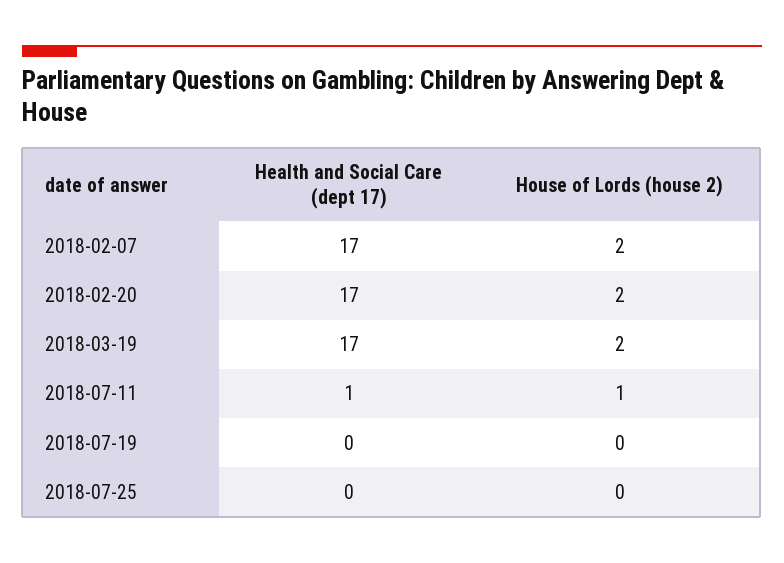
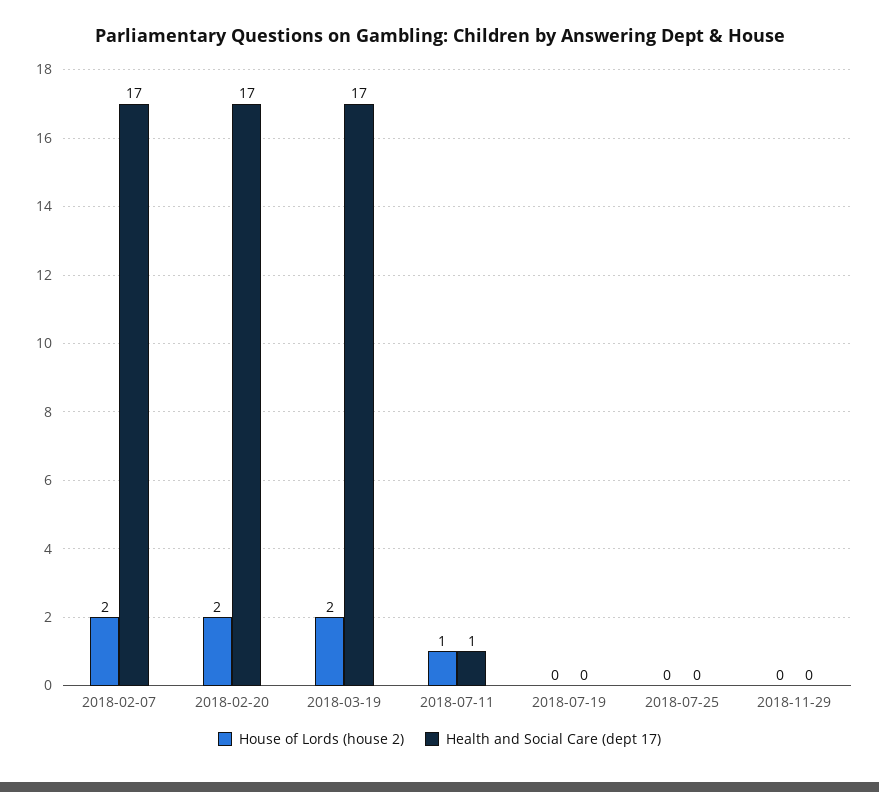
House of Lords (house 2), 2018-11-29: none -> 0
Health and Social Care (dept 17), 2018-11-29: none -> 0

